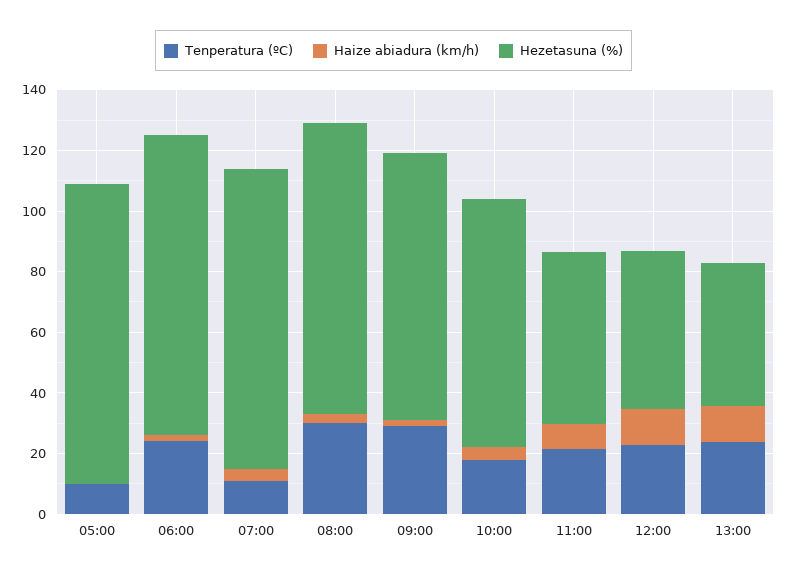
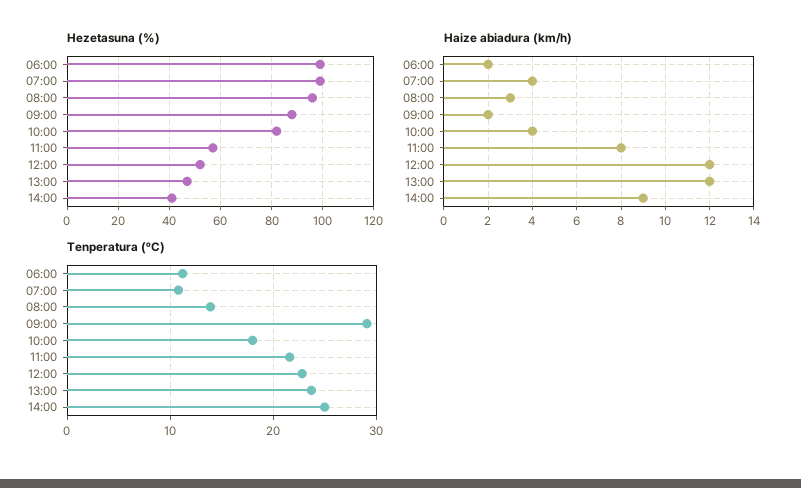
Tenperatura (ºC), 05:00: 10 -> none
Haize abiadura (km/h), 05:00: 0 -> none
Hezetasuna (%), 05:00: 100 -> none
Tenperatura (ºC), 06:00: 25 -> 11
Tenperatura (ºC), 08:00: 30 -> 14
Hezetasuna (%), 14:00: none -> 40
Haize abiadura (km/h), 14:00: none -> 9
Tenperatura (ºC), 14:00: none -> 25

